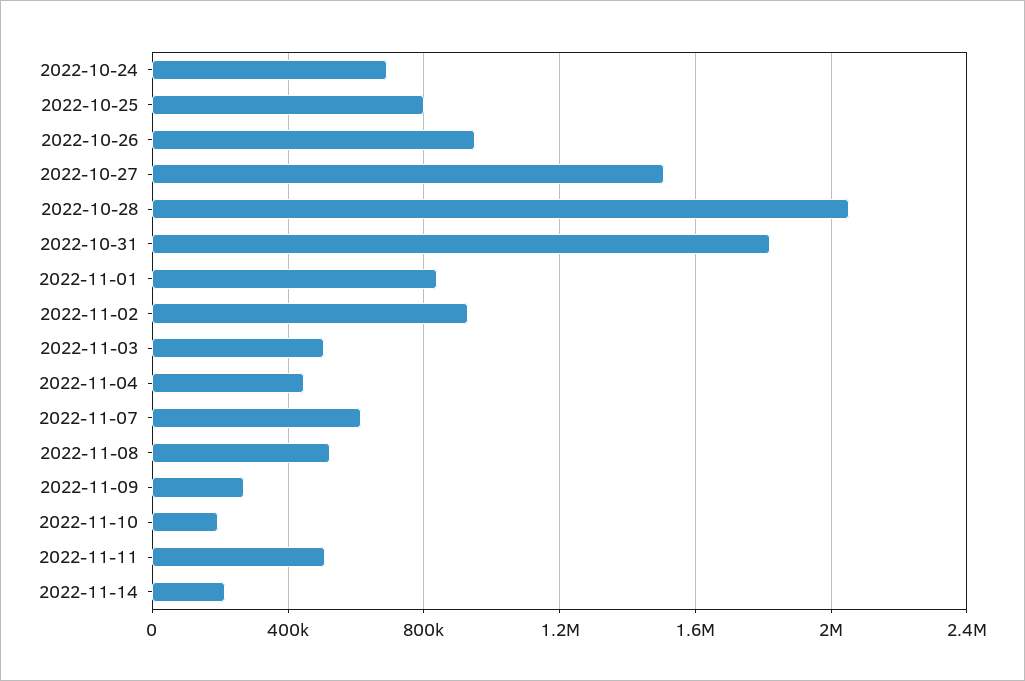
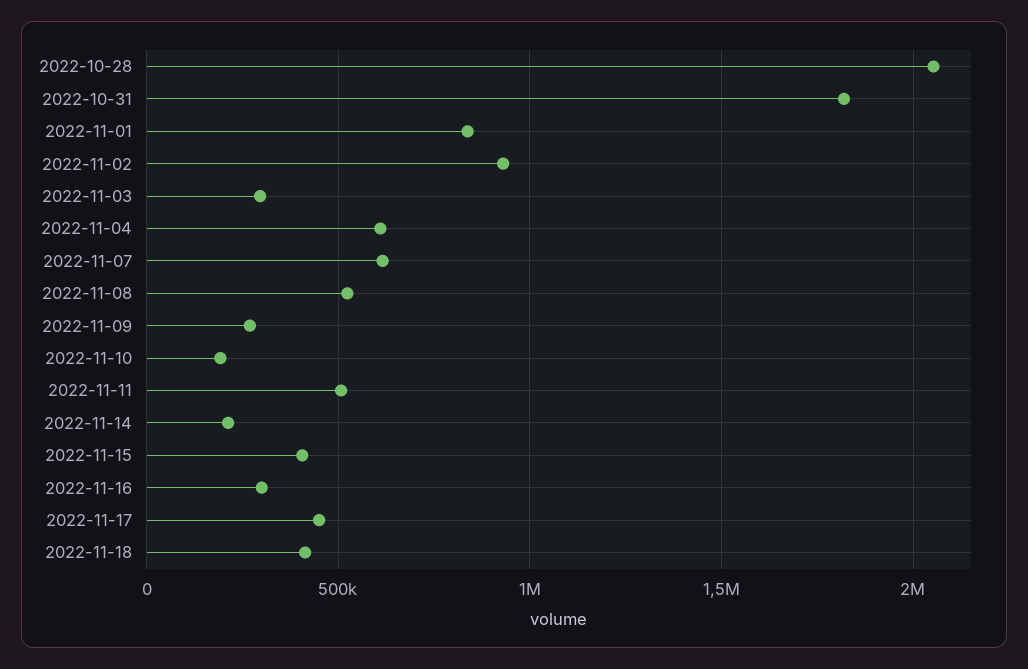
2022-10-24: 700000 -> none
2022-10-25: 800000 -> none
2022-10-26: 950000 -> none
2022-10-27: 1500000 -> none
2022-11-03: 500000 -> 300000
2022-11-04: 450000 -> 600000
2022-11-15: none -> 400000
2022-11-16: none -> 300000
2022-11-17: none -> 450000
2022-11-18: none -> 400000

